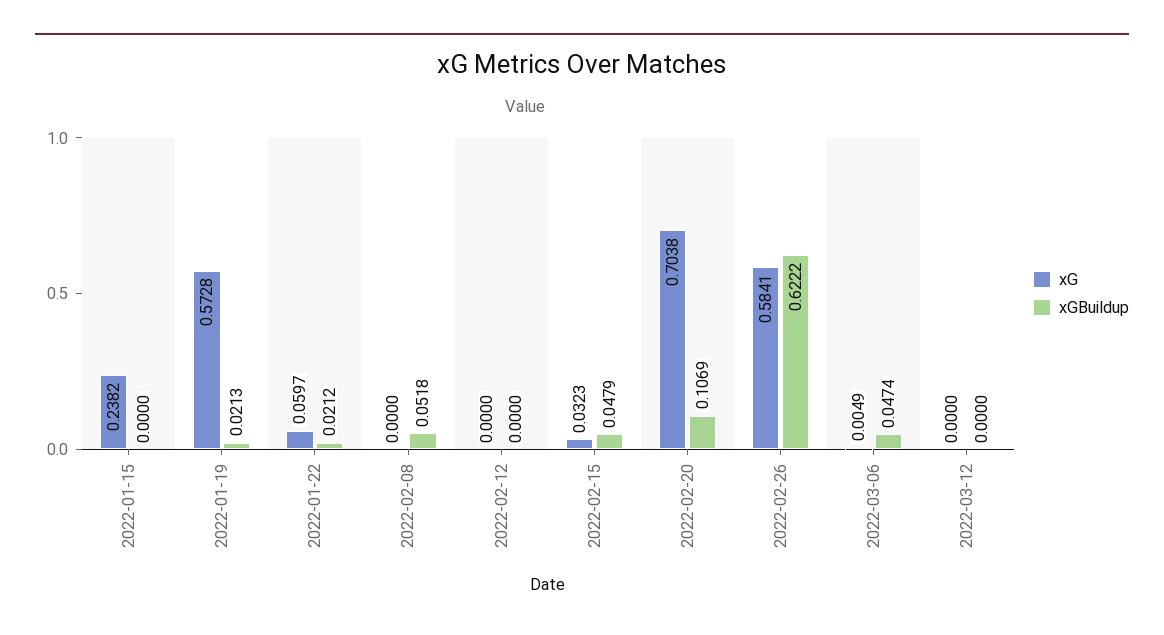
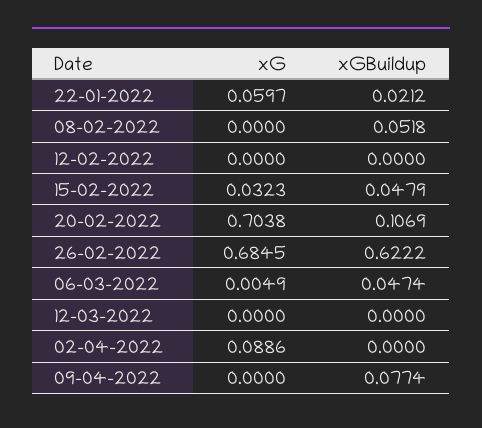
xG, 2022-01-15: 0.2382 -> none
xGBuildup, 2022-01-15: 0 -> none
xG, 2022-01-19: 0.5728 -> none
xGBuildup, 2022-01-19: 0.0213 -> none
xG, 2022-02-26: 0.5841 -> 0.6845
xG, 02-04-2022: none -> 0.0886
xGBuildup, 02-04-2022: none -> 0
xG, 09-04-2022: none -> 0
xGBuildup, 09-04-2022: none -> 0.0774

